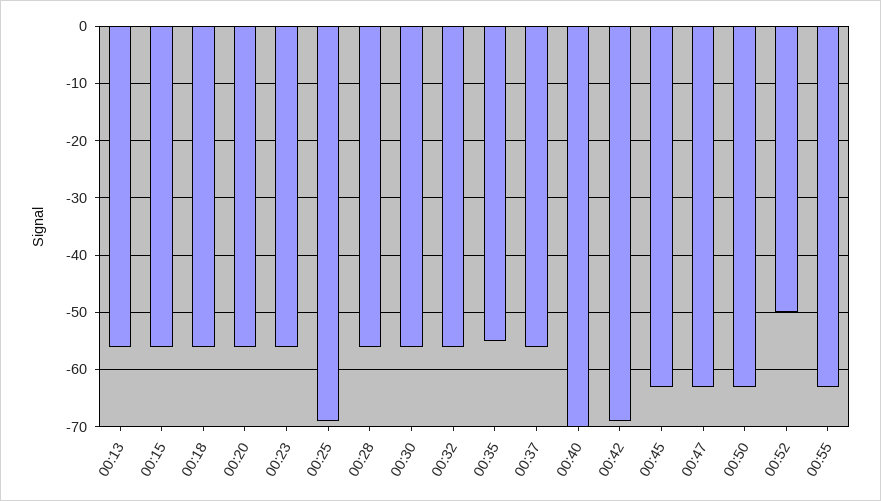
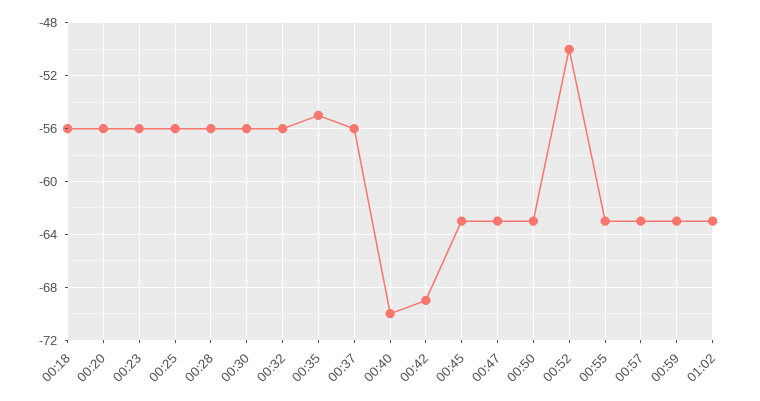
00:13: -55 -> none
00:15: -55 -> none
00:25: -70 -> -56
00:57: none -> -63
00:59: none -> -63
01:02: none -> -63

